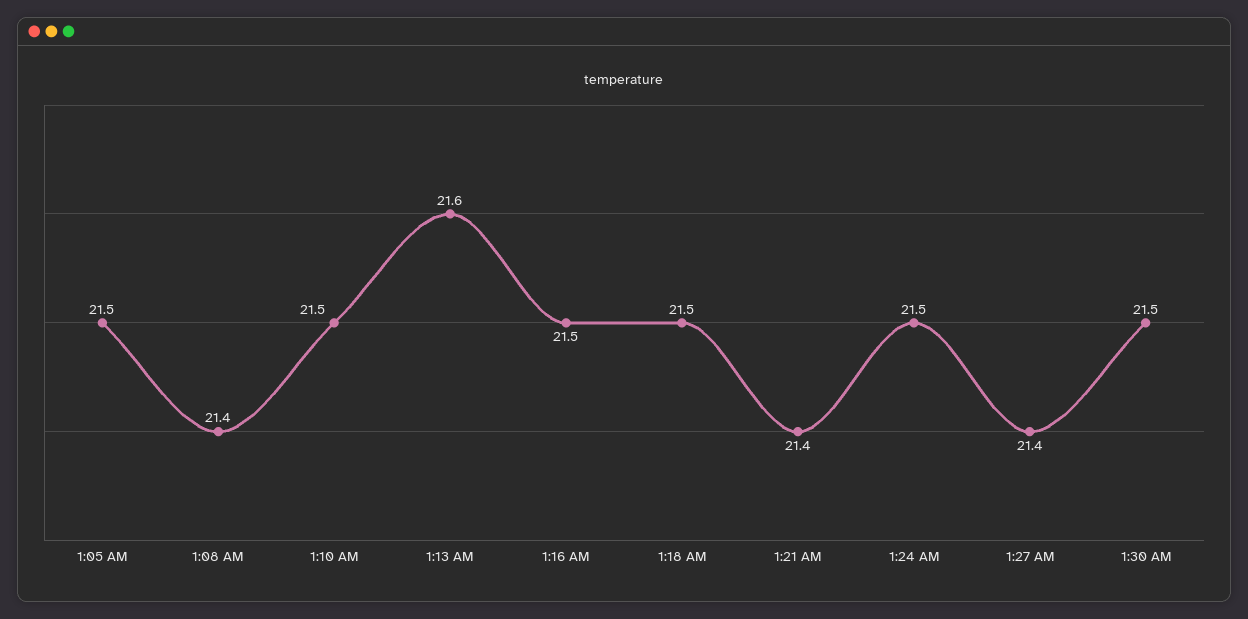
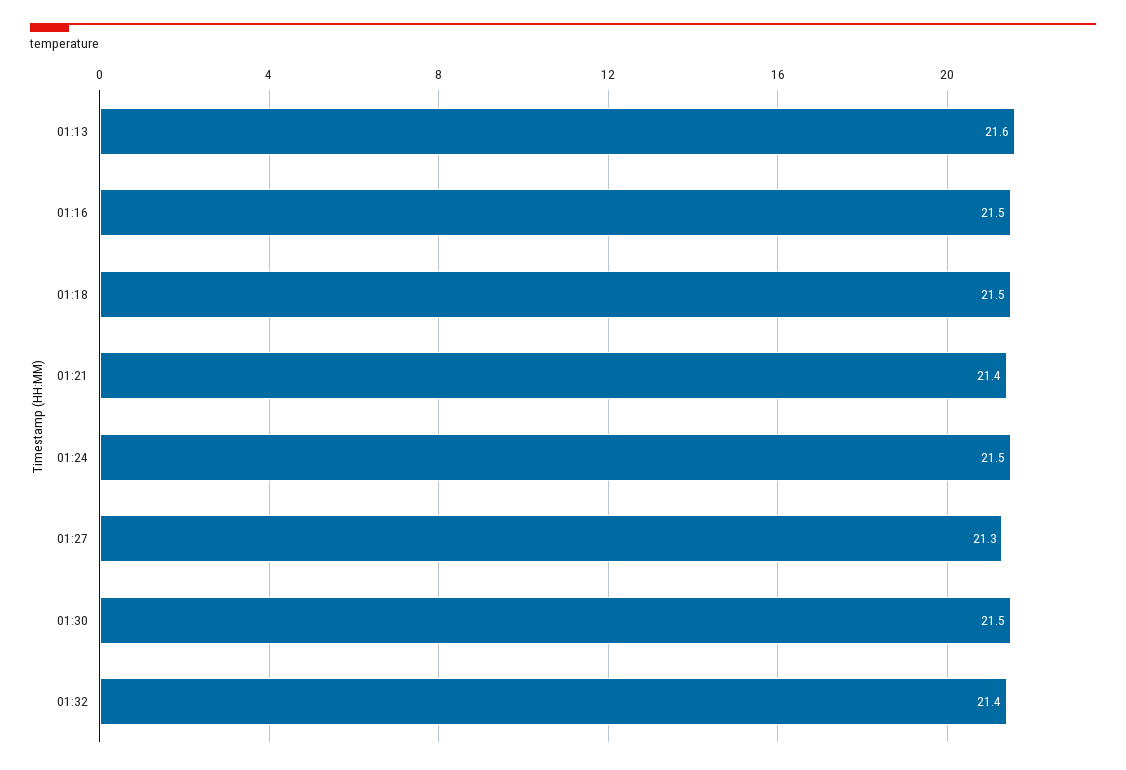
1:05 AM: 21.5 -> none
1:08 AM: 21.4 -> none
1:10 AM: 21.5 -> none
1:27 AM: 21.4 -> 21.3
01:32: none -> 21.4

